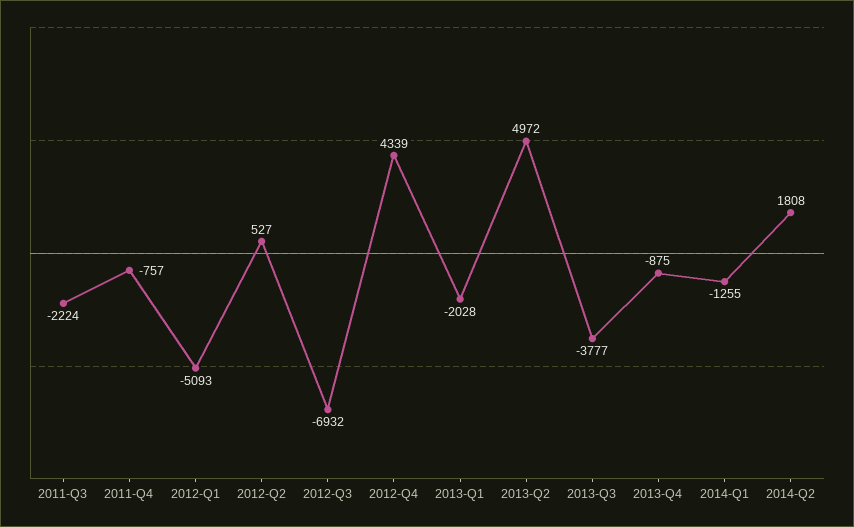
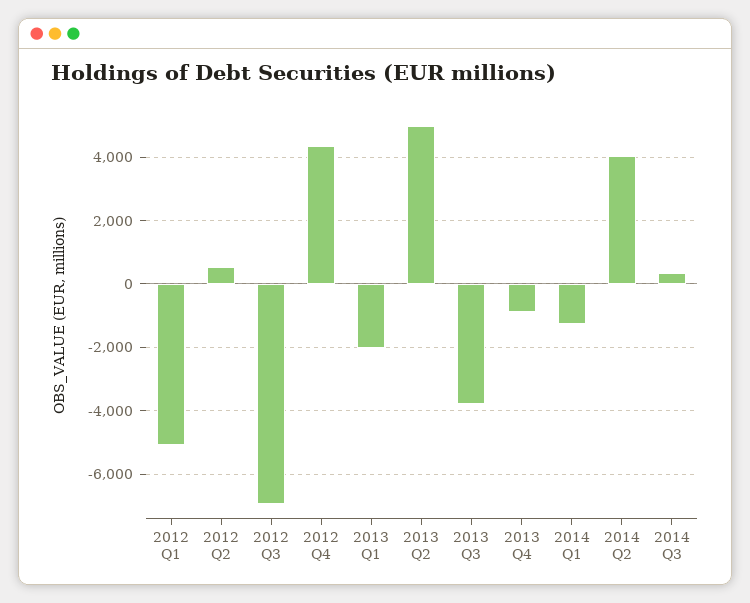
2011-Q3: -2224 -> none
2011-Q4: -757 -> none
2014-Q2: 1808 -> 4000
2014 Q3: none -> 400

